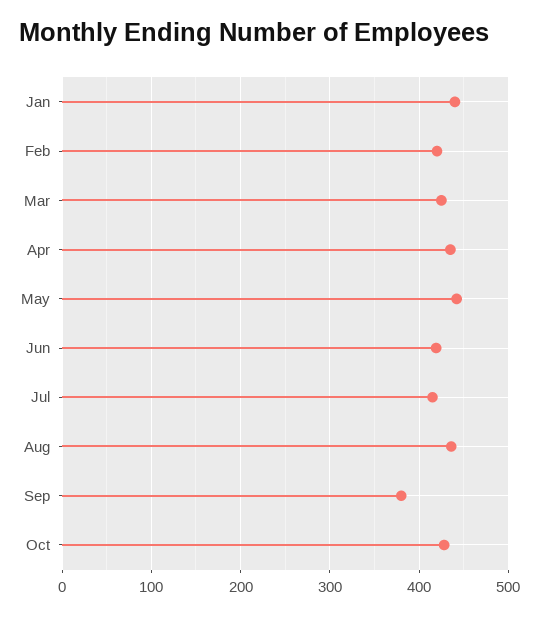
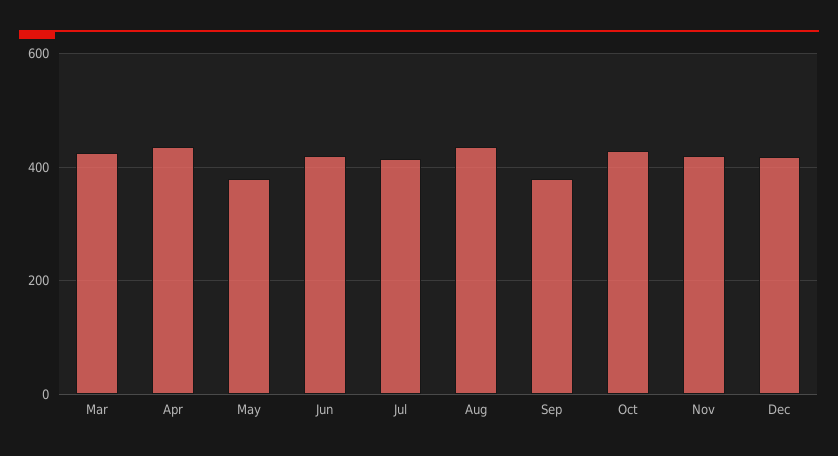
Jan: 440 -> none
Feb: 420 -> none
May: 440 -> 380
Nov: none -> 420
Dec: none -> 420

